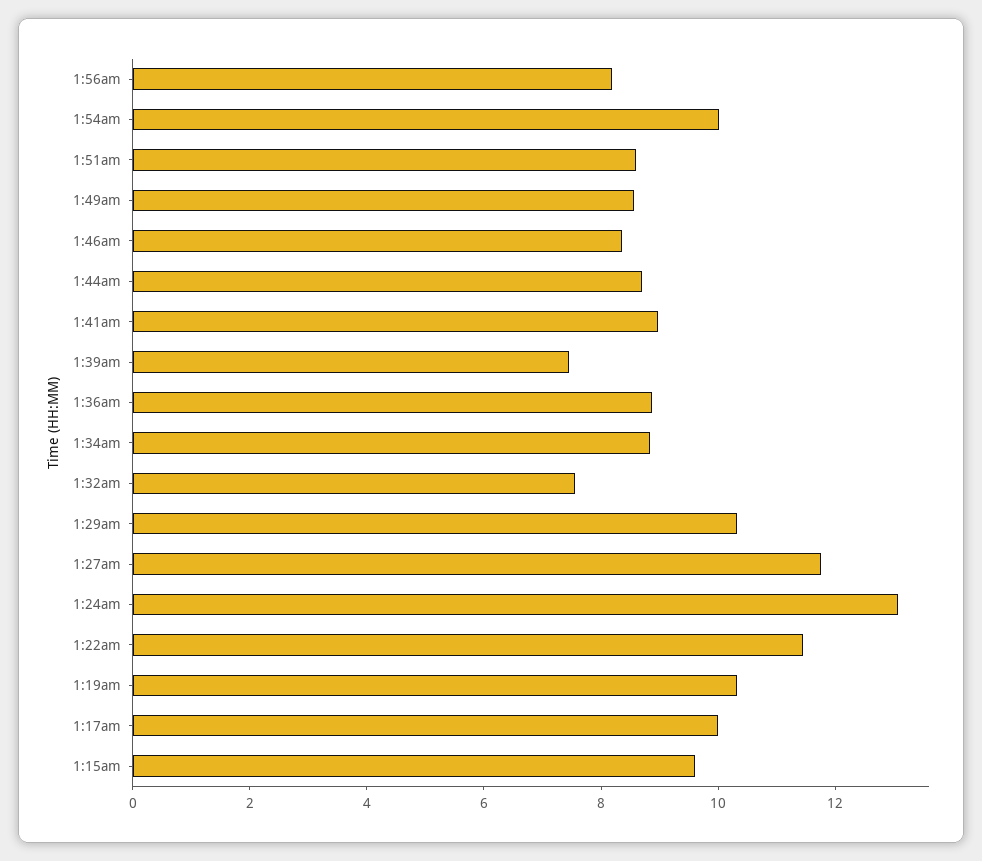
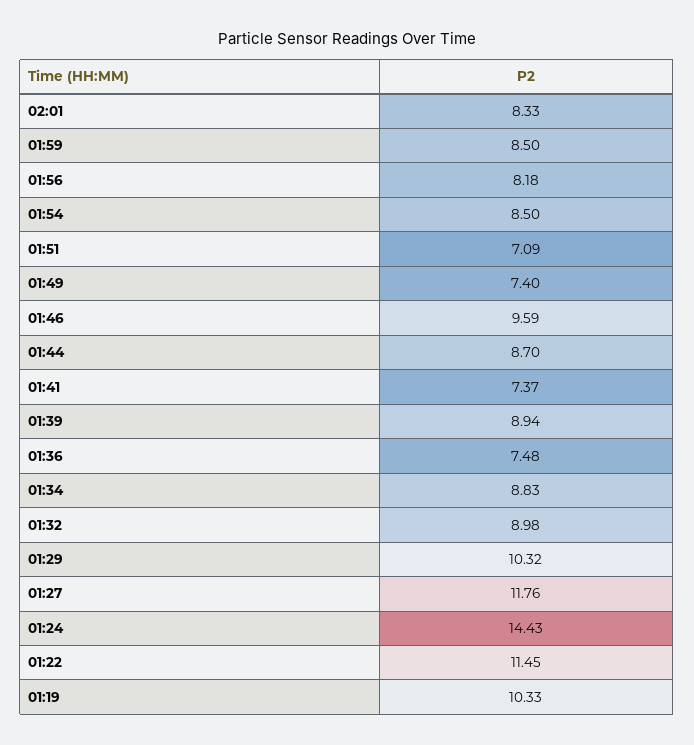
1:54am: 10 -> 8.5
1:51am: 8.5 -> 7.09
1:49am: 8.5 -> 7.4
1:46am: 8.5 -> 9.59
1:41am: 9 -> 7.37
1:39am: 7.5 -> 8.94
1:36am: 9 -> 7.48
1:32am: 7.5 -> 8.98
1:24am: 13 -> 14.43
1:17am: 10 -> none
1:15am: 9.5 -> none
02:01: none -> 8.33
01:59: none -> 8.5

